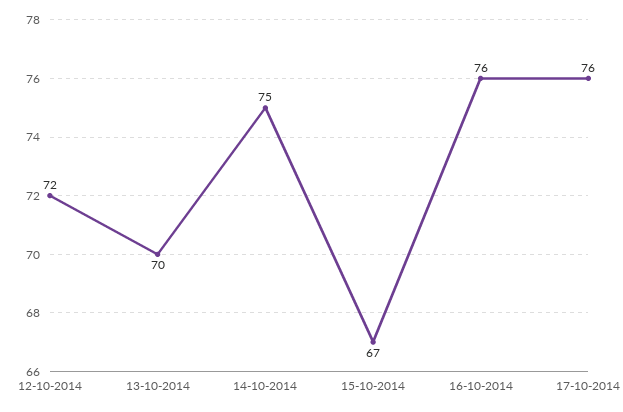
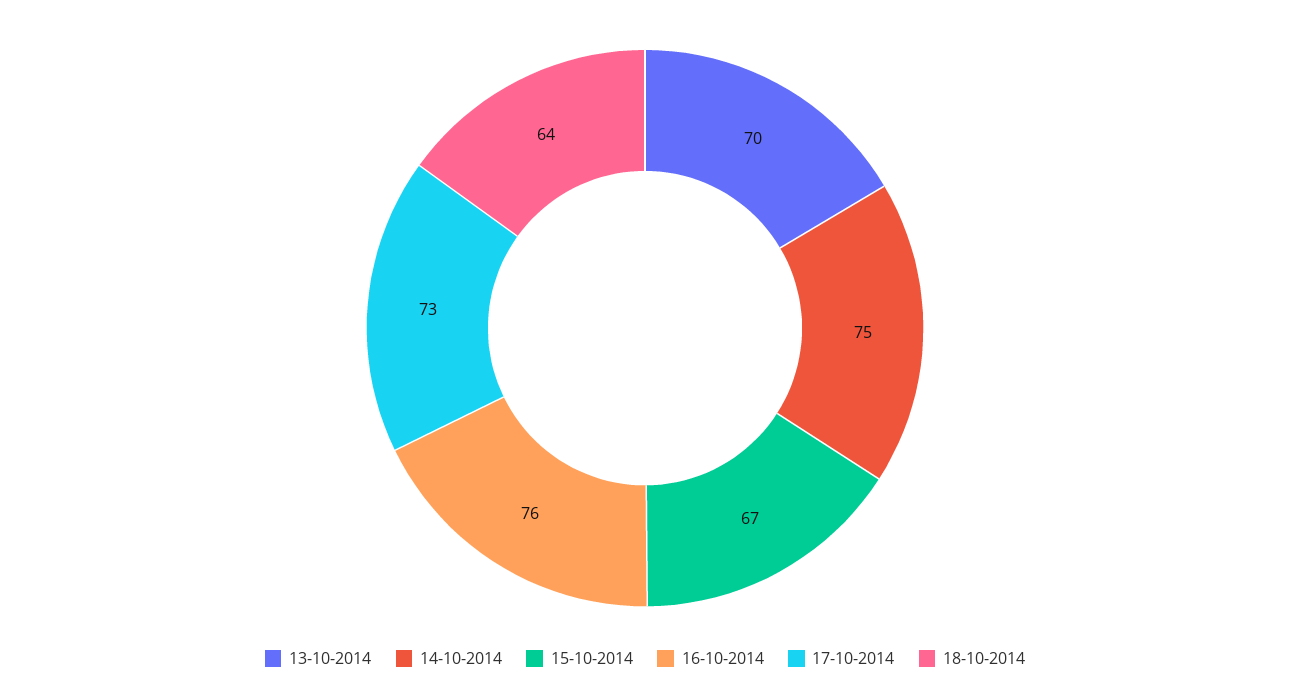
12-10-2014: 72 -> none
17-10-2014: 76 -> 73
18-10-2014: none -> 64

